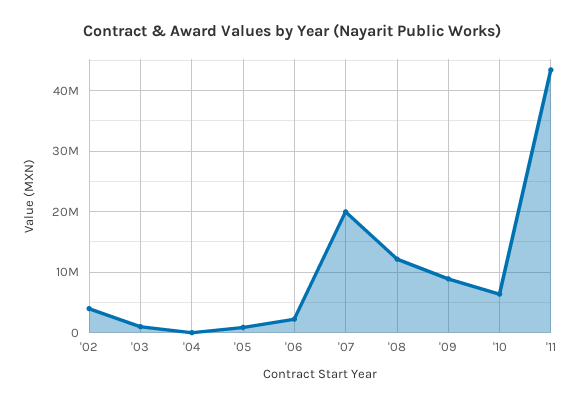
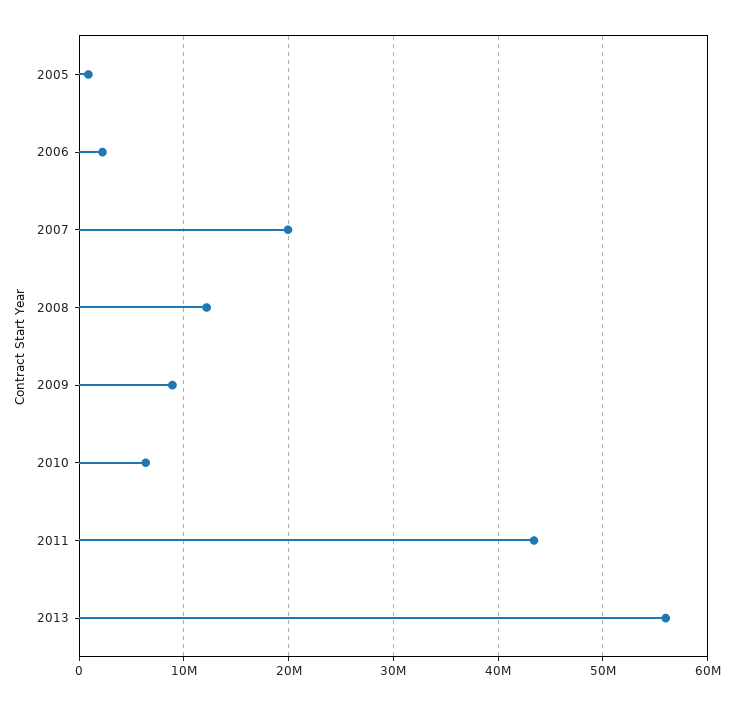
'02: 4000000 -> none
'03: 1000000 -> none
'04: 0 -> none
2013: none -> 56000000

